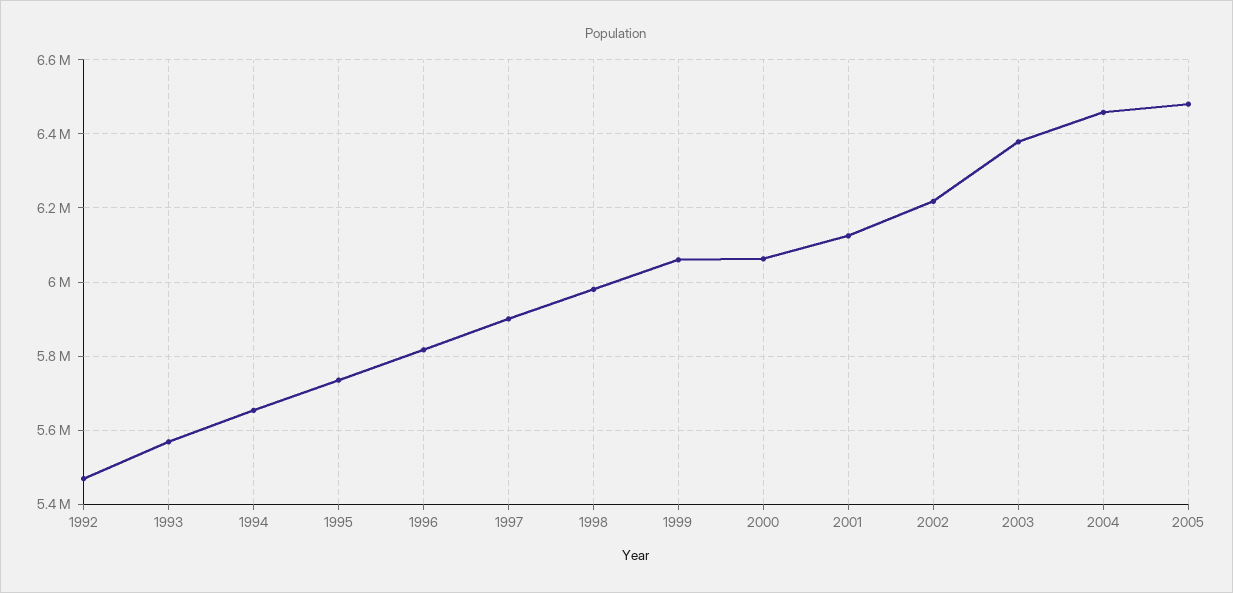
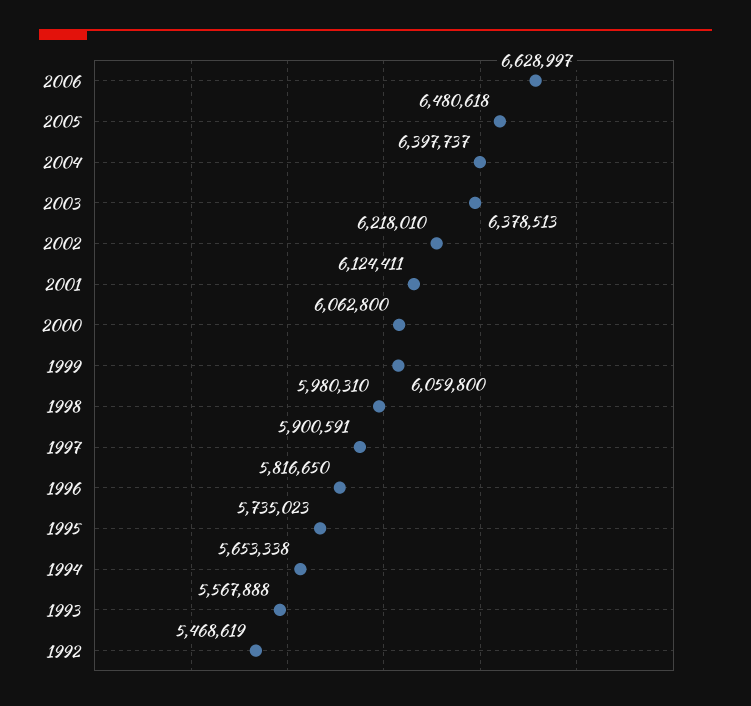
2004: 6460000 -> 6397737
2006: none -> 6628997

